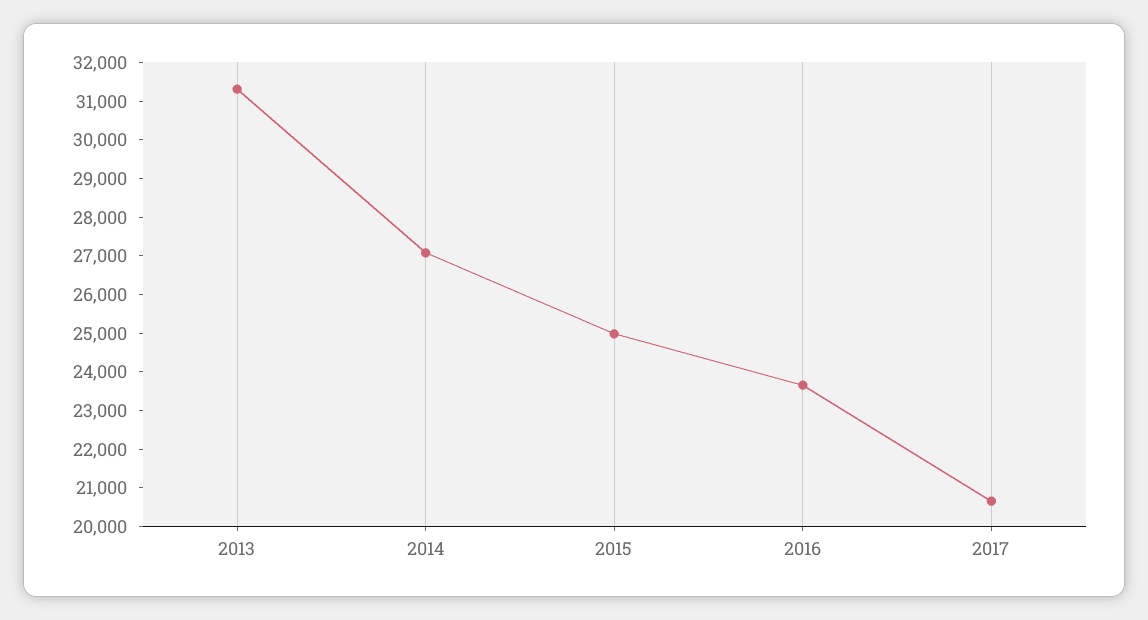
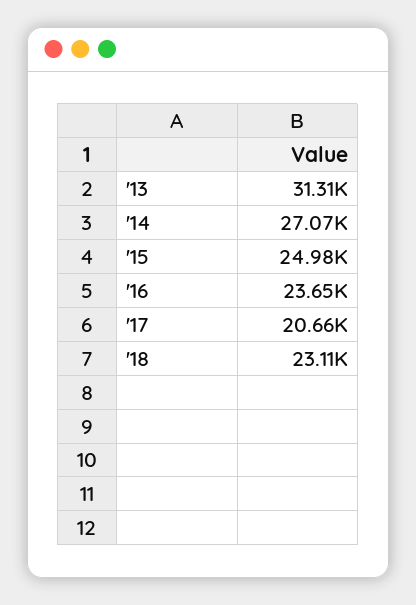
'18: none -> 23110

